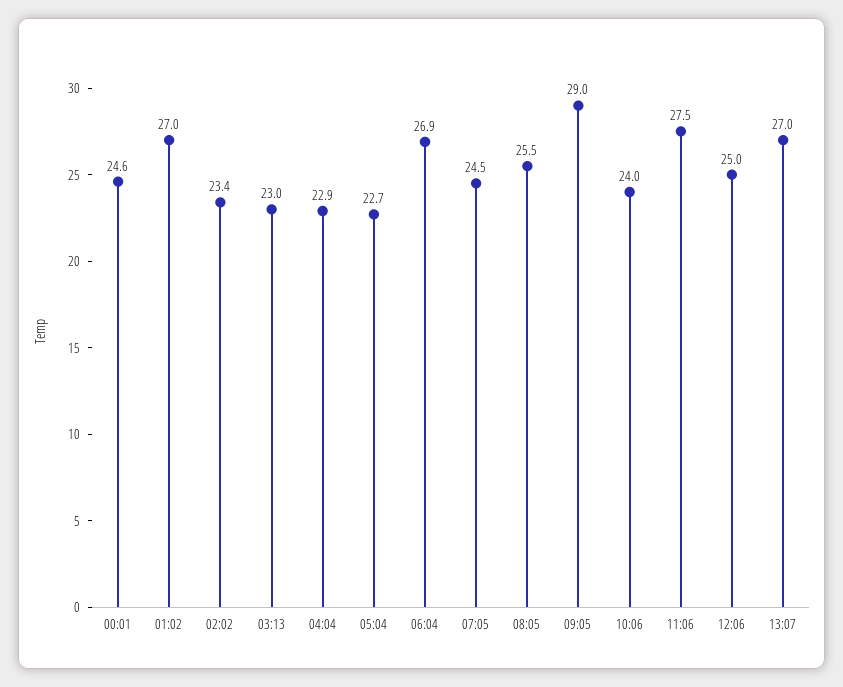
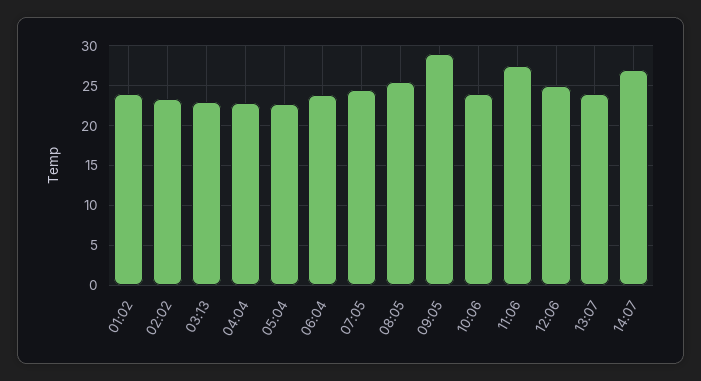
00:01: 24.6 -> none
01:02: 27 -> 24
06:04: 26.9 -> 24
13:07: 27 -> 24
14:07: none -> 27

